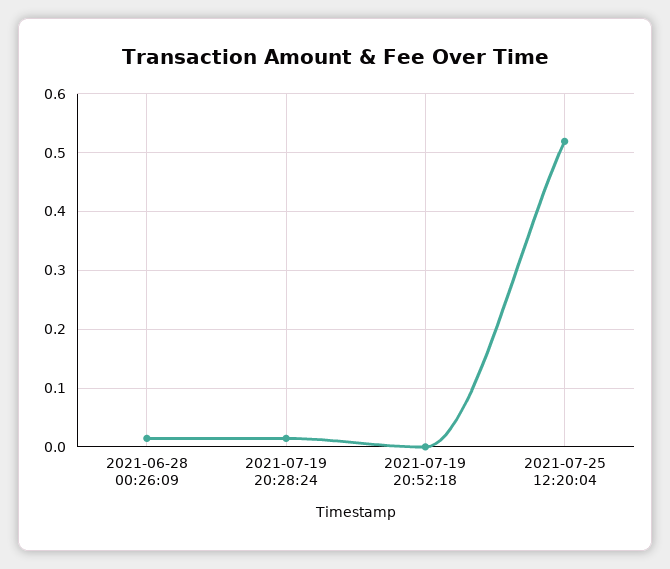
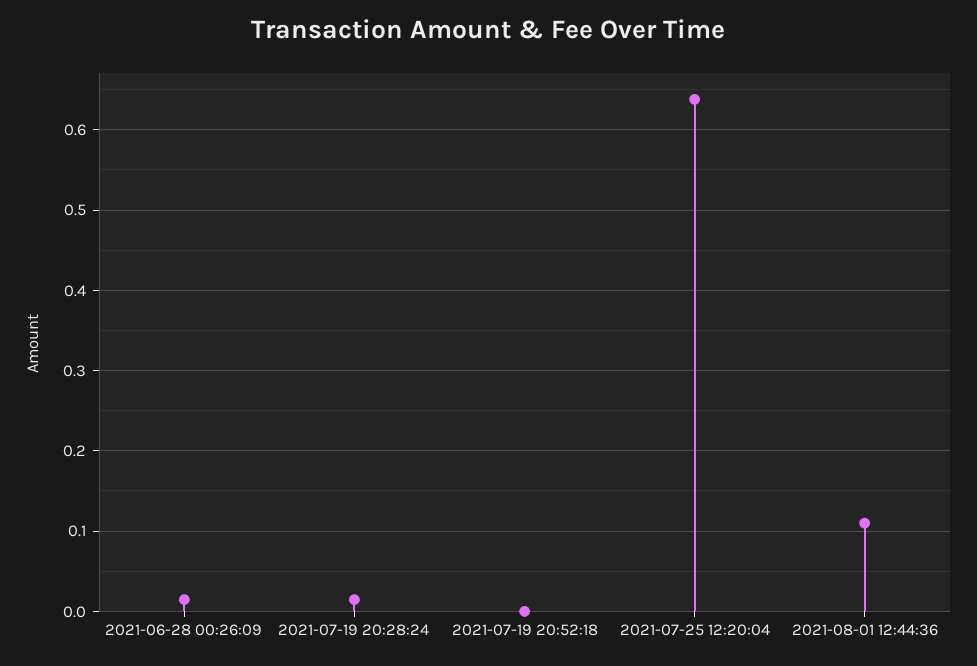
2021-07-25 12:20:04: 0.52 -> 0.64
2021-08-01 12:44:36: none -> 0.11

